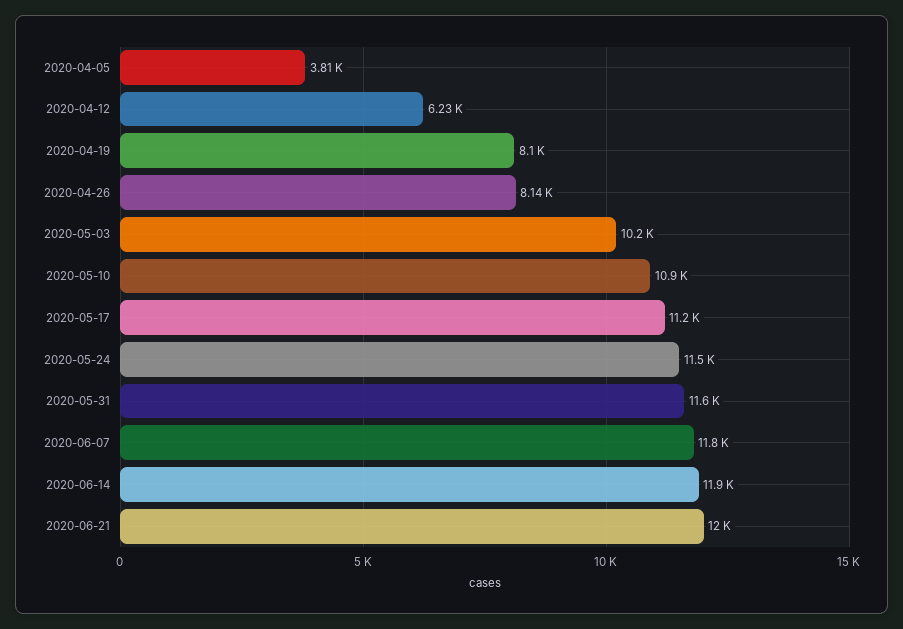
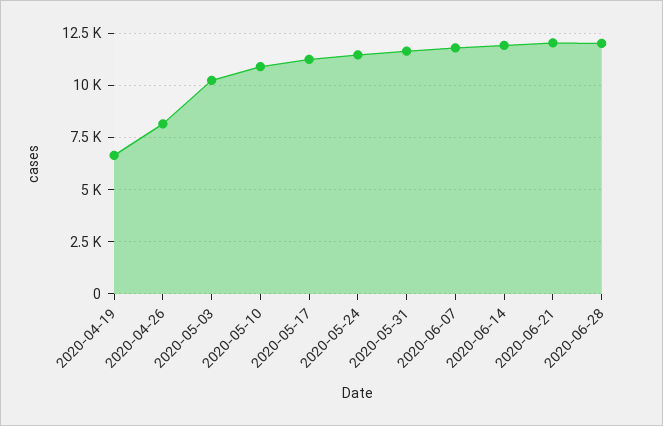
2020-04-05: 3810 -> none
2020-04-12: 6230 -> none
2020-04-19: 8100 -> 6500
2020-06-28: none -> 12000

